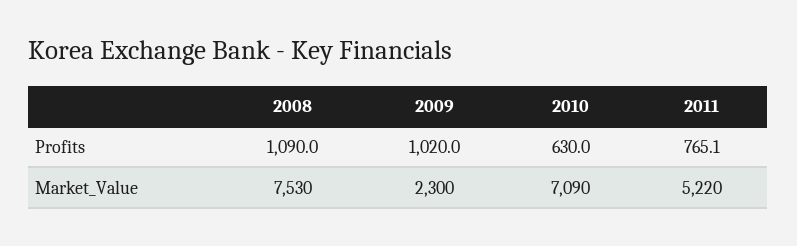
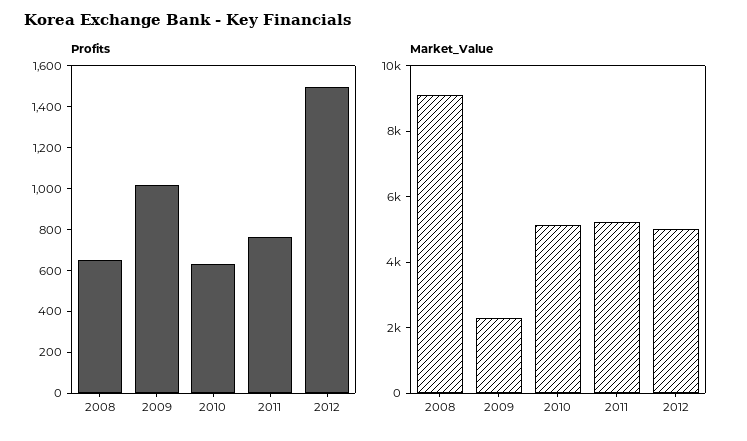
Profits, 2008: 1090 -> 650
Market_Value, 2008: 7530 -> 9000
Market_Value, 2010: 7090 -> 5000
Profits, 2012: none -> 1500
Market_Value, 2012: none -> 5000

